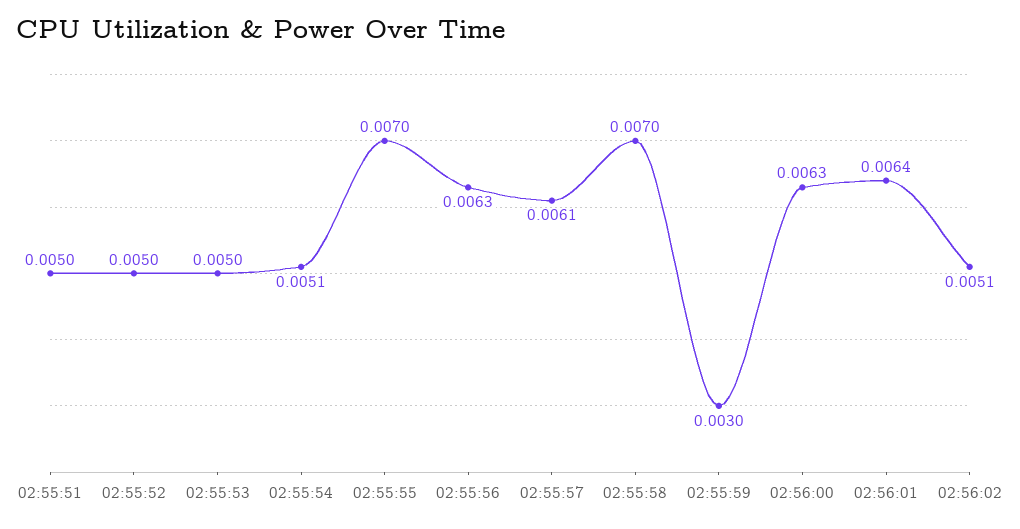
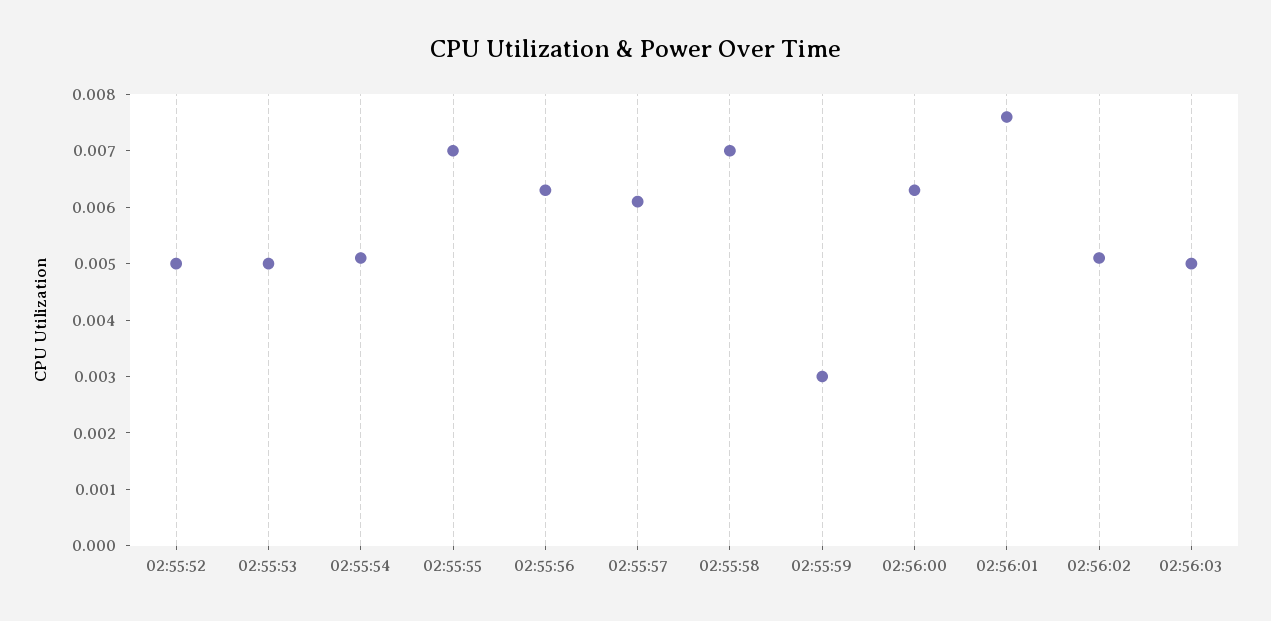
02:55:51: 0.005 -> none
02:56:01: 0.0064 -> 0.0075
02:56:03: none -> 0.005

